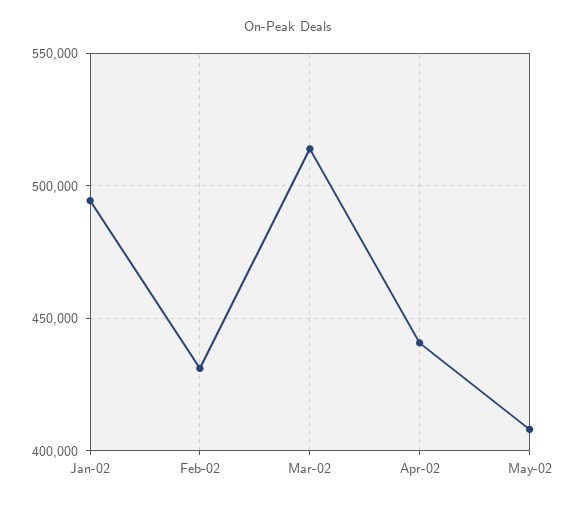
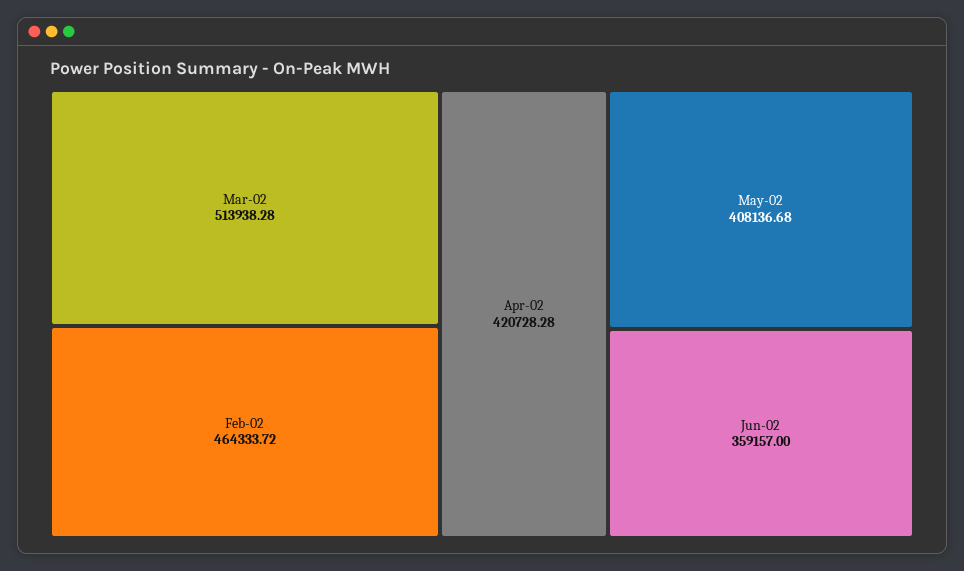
Jan-02: 495000 -> none
Feb-02: 430000 -> 464333.72
Apr-02: 440000 -> 420728.28
Jun-02: none -> 359157

